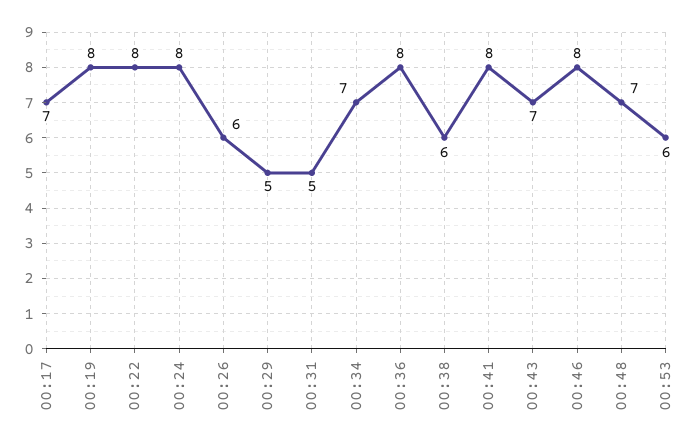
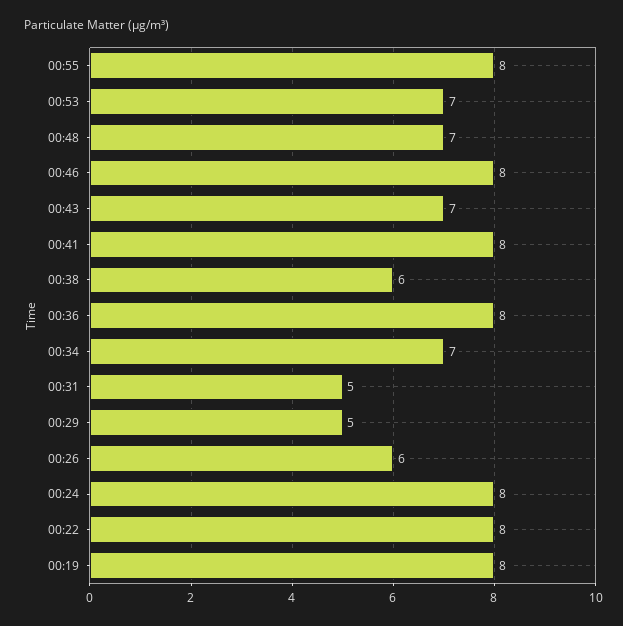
00:17: 7 -> none
00:53: 6 -> 7
00:55: none -> 8

